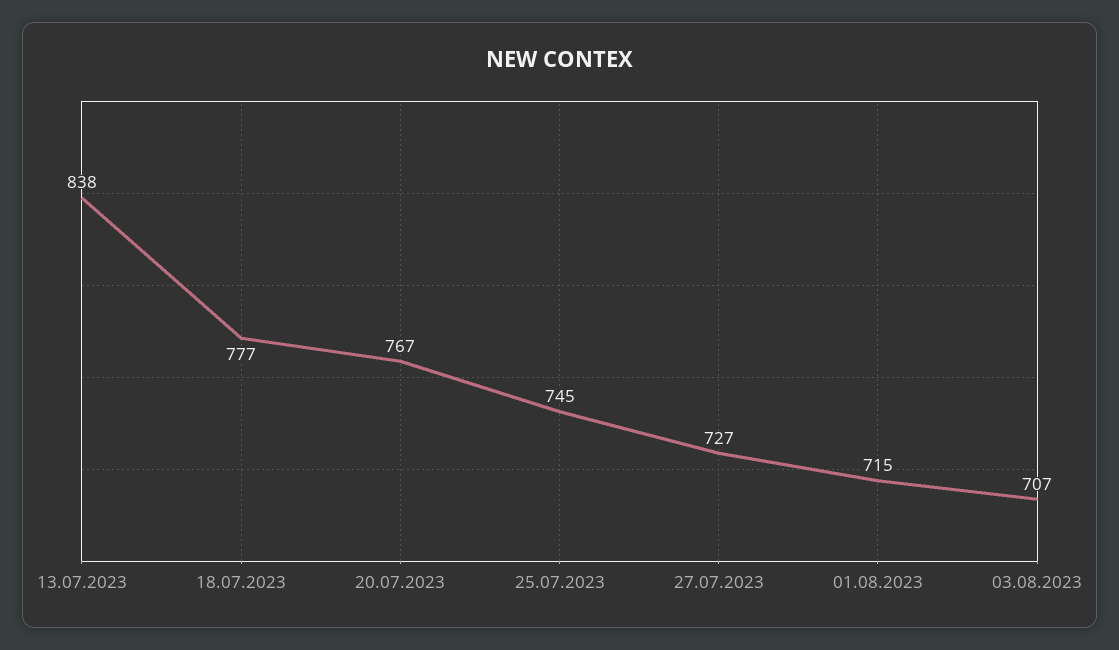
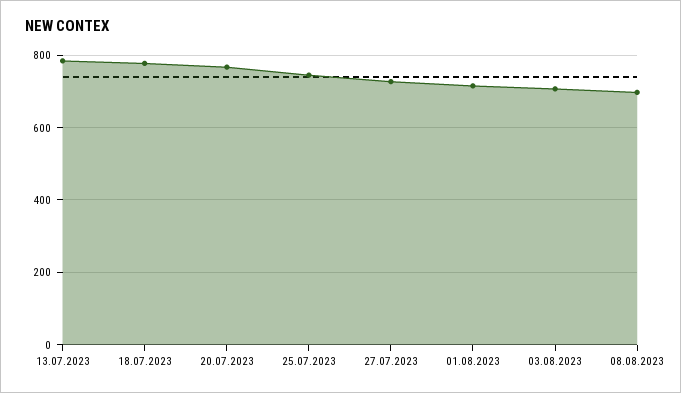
13.07.2023: 838 -> 780
08.08.2023: none -> 700

